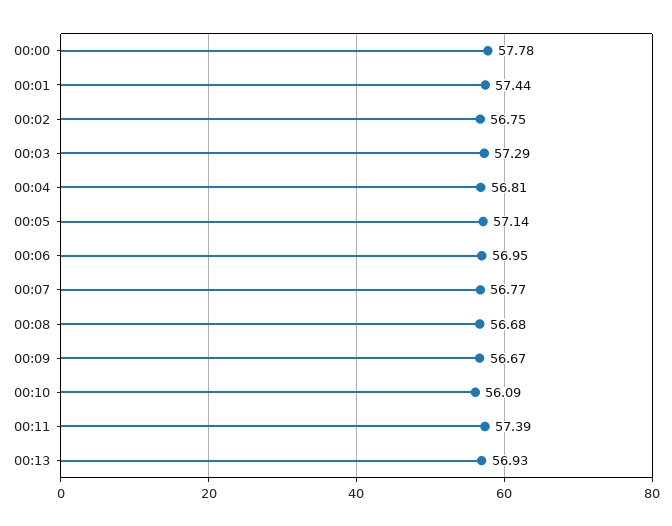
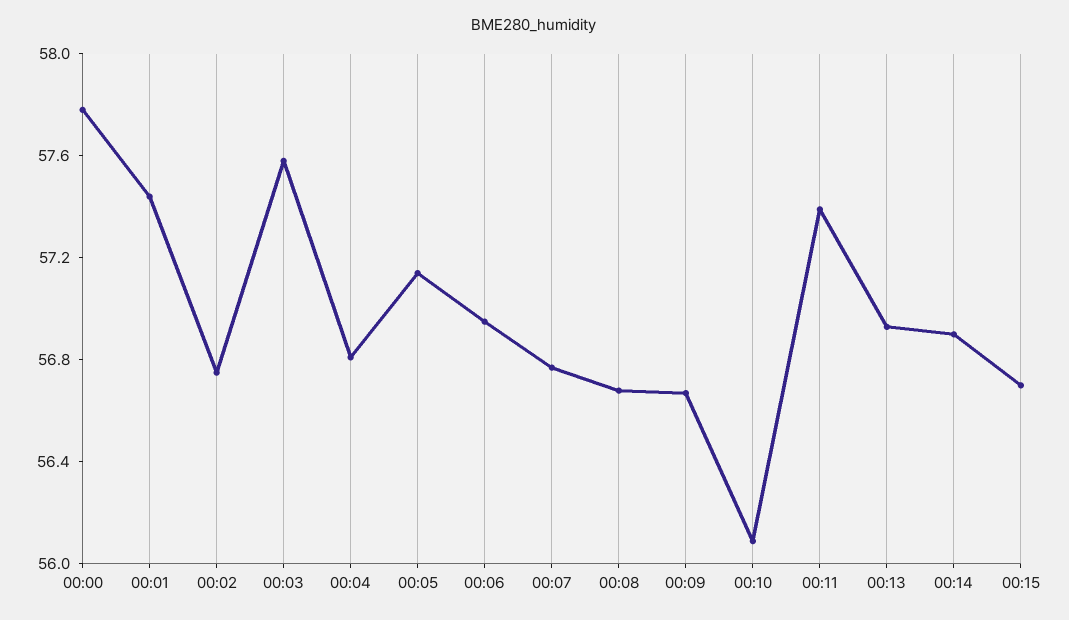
00:03: 57.29 -> 57.6
00:14: none -> 56.9
00:15: none -> 56.7

